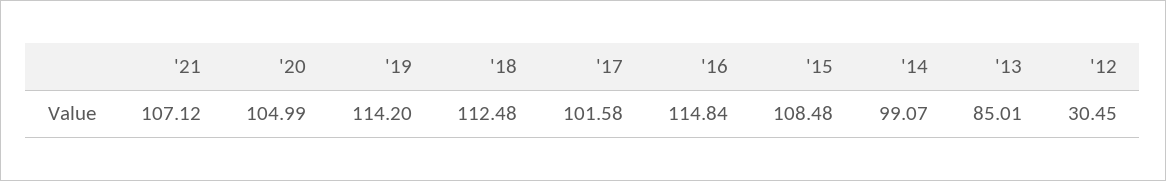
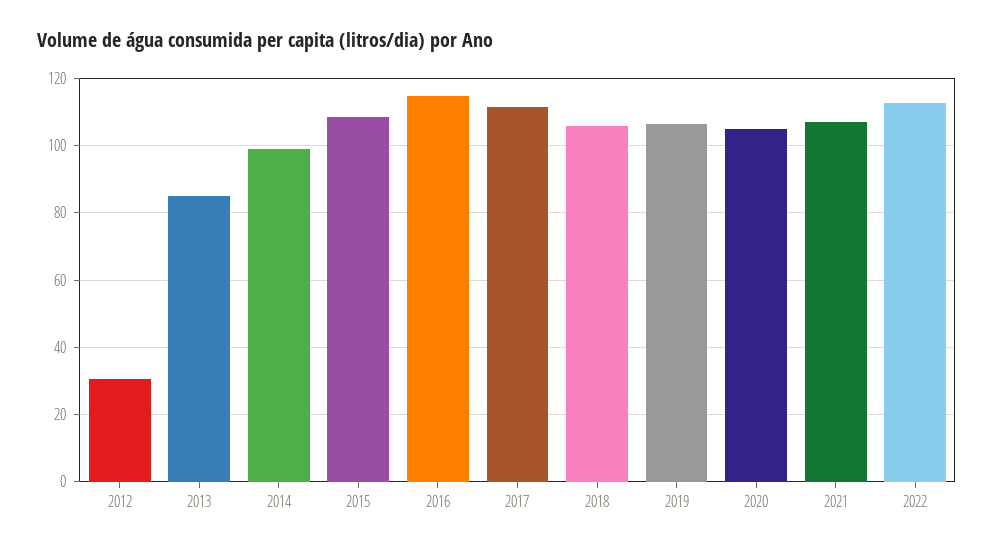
'19: 114.2 -> 106
'18: 112.48 -> 106
'17: 101.58 -> 112
2022: none -> 112

